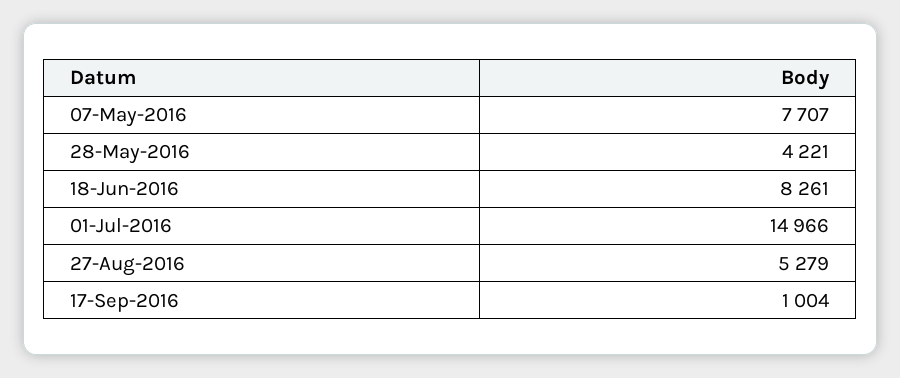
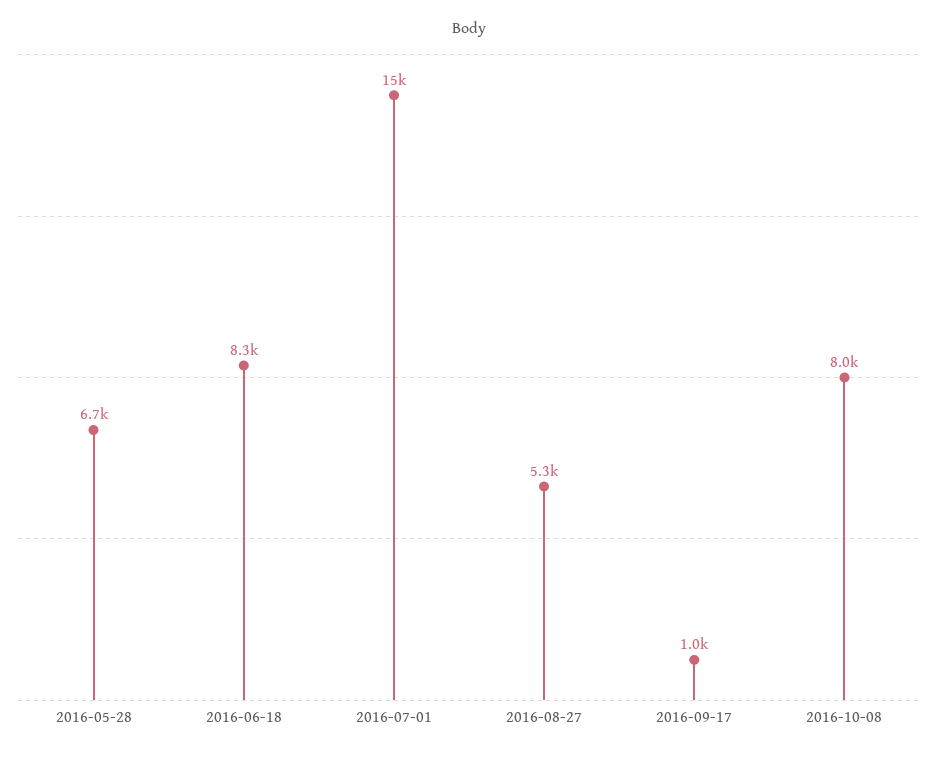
07-May-2016: 7707 -> none
28-May-2016: 4221 -> 6700
2016-10-08: none -> 8000

